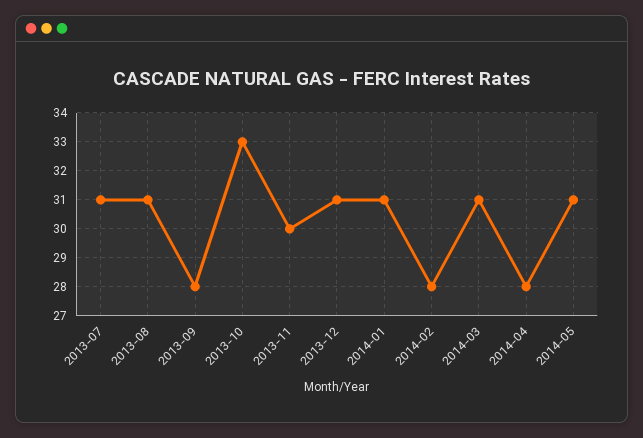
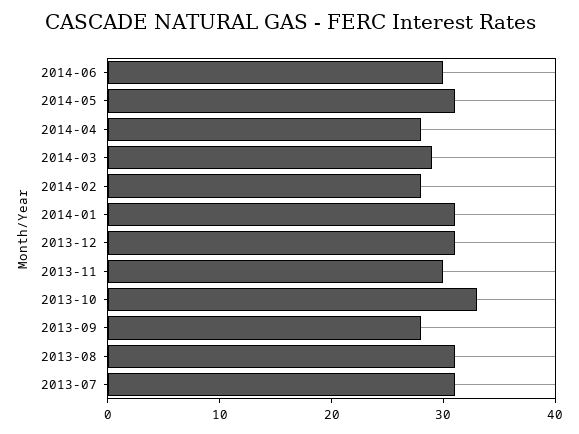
2014-03: 31 -> 29
2014-06: none -> 30

